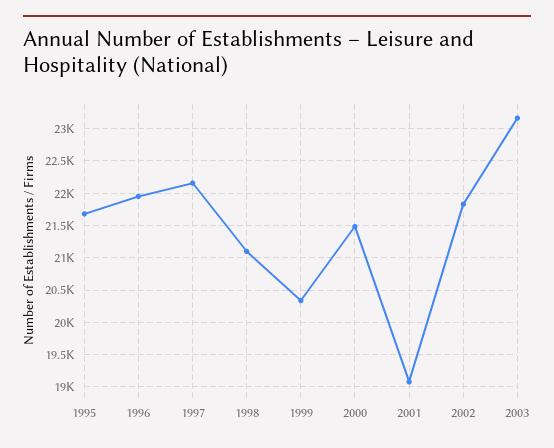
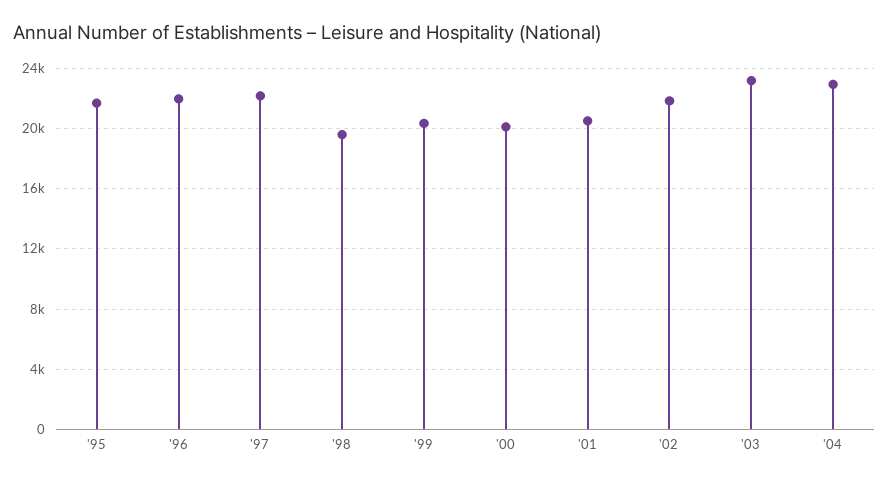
1998: 21100 -> 19500
2000: 21500 -> 20000
2001: 19100 -> 20500
'04: none -> 23000

